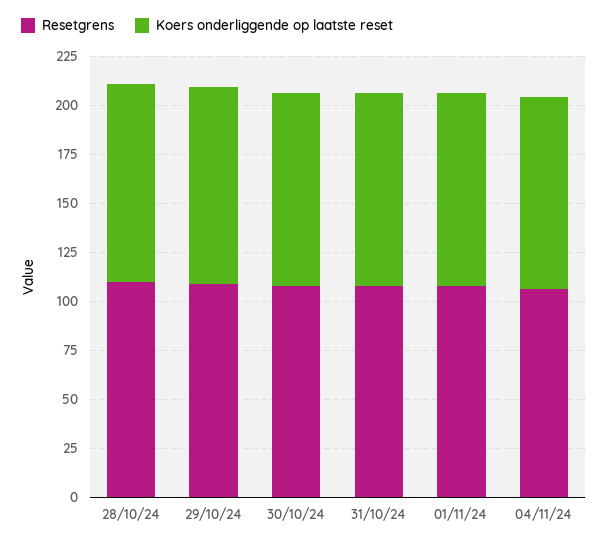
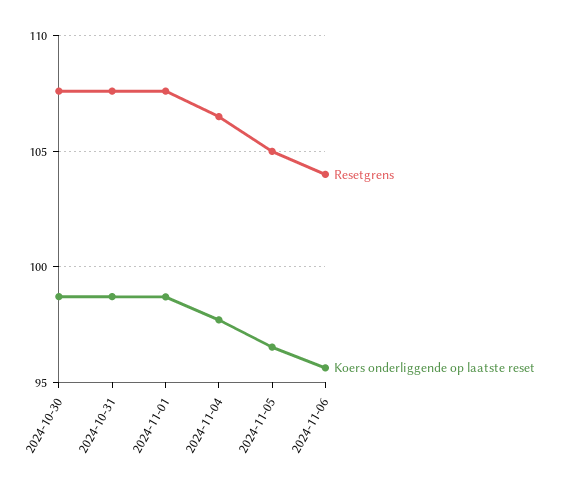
Resetgrens, 28/10/24: 110 -> none
Koers onderliggende op laatste reset, 28/10/24: 100 -> none
Resetgrens, 29/10/24: 110 -> none
Koers onderliggende op laatste reset, 29/10/24: 100 -> none
Resetgrens, 2024-11-05: none -> 105
Koers onderliggende op laatste reset, 2024-11-05: none -> 96.5
Resetgrens, 2024-11-06: none -> 104
Koers onderliggende op laatste reset, 2024-11-06: none -> 95.5

